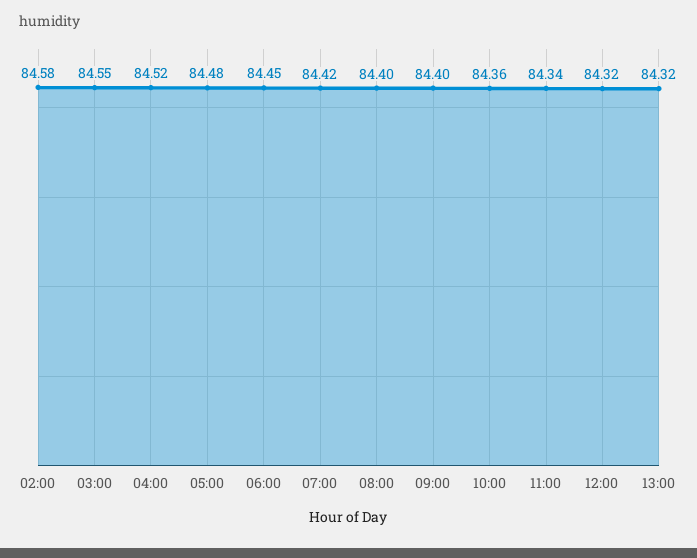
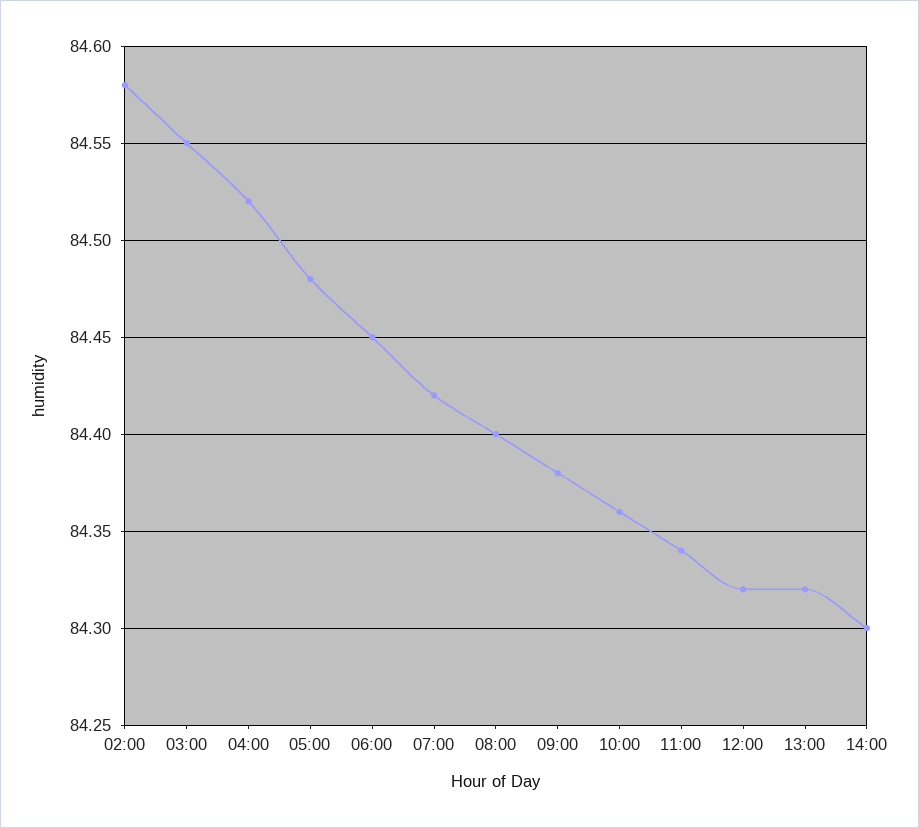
09:00: 84.4 -> 84.38
14:00: none -> 84.3

